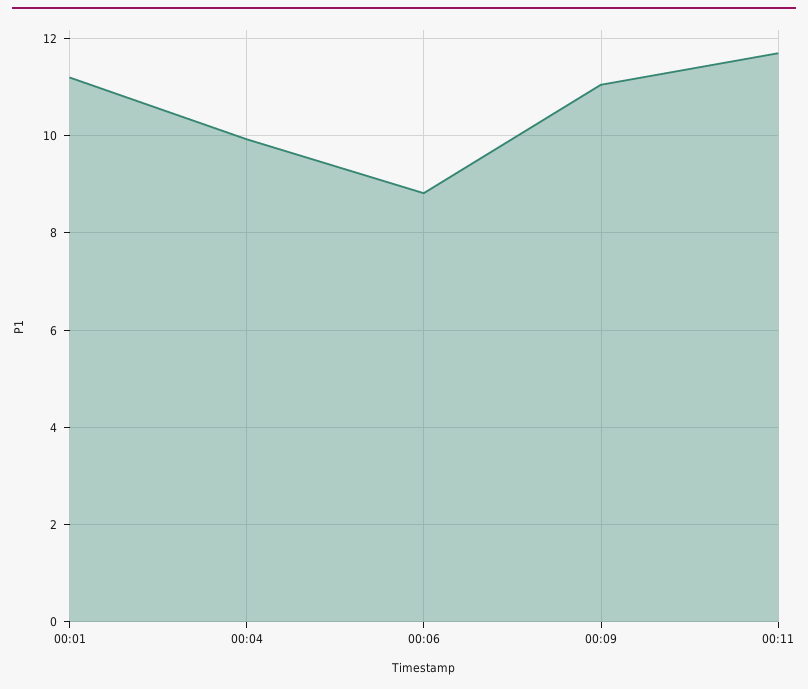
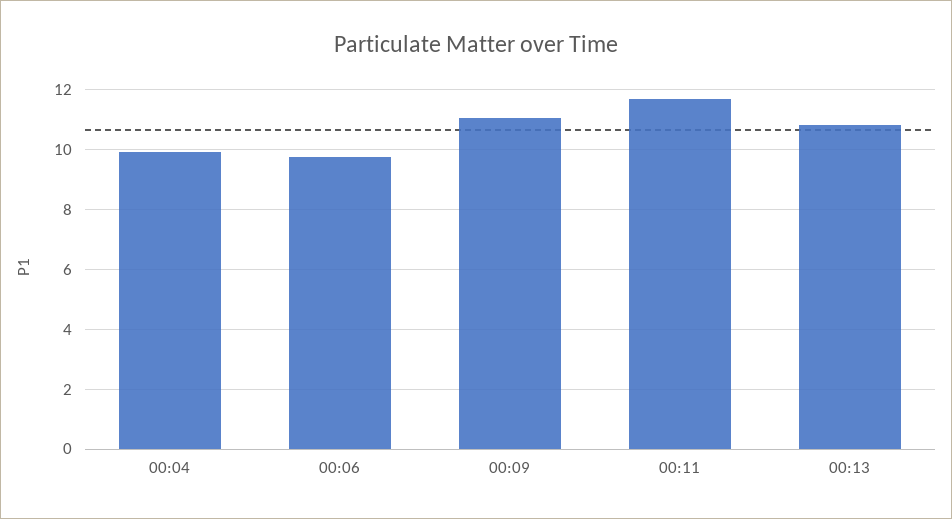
00:01: 11.2 -> none
00:06: 8.8 -> 9.75
00:13: none -> 10.75

